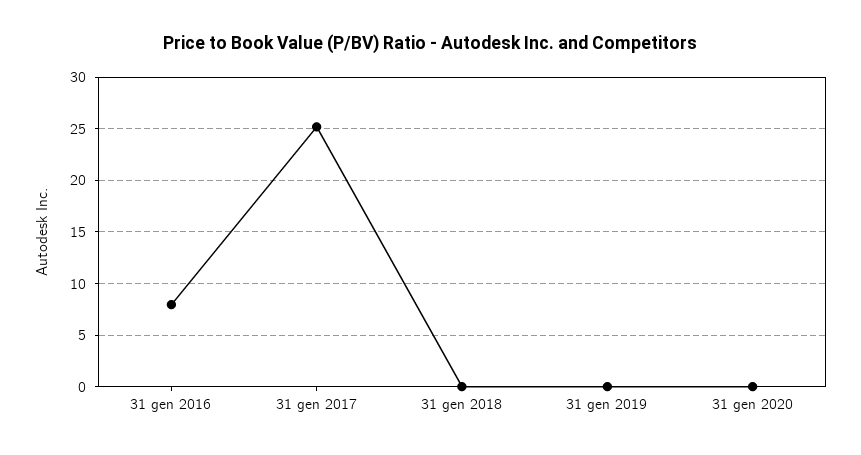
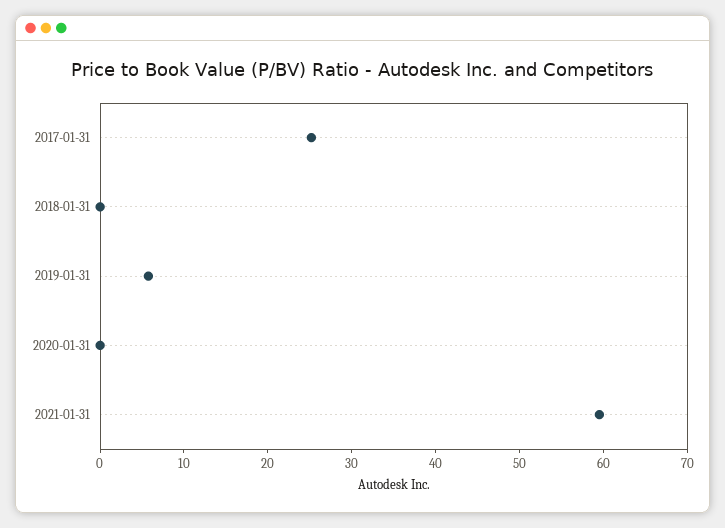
31 gen 2016: 8 -> none
31 gen 2019: 0 -> 6
2021-01-31: none -> 60

